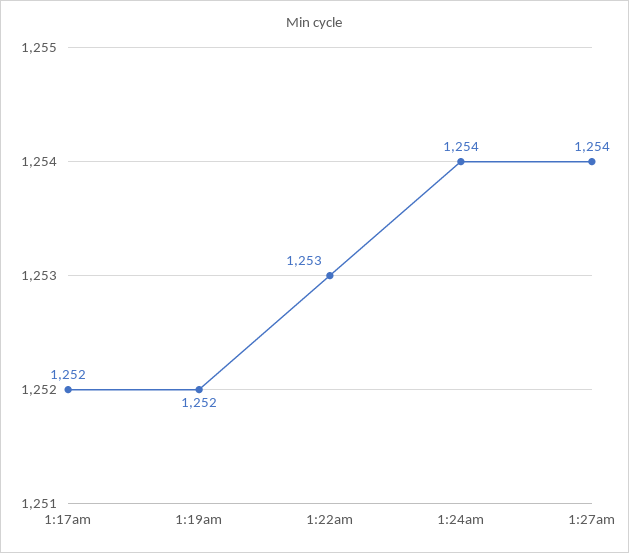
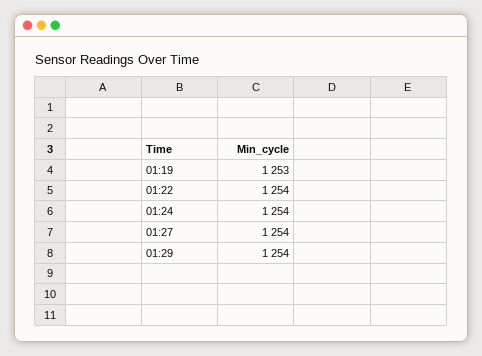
1:17am: 1252 -> none
1:19am: 1252 -> 1253
1:22am: 1253 -> 1254
01:29: none -> 1254

